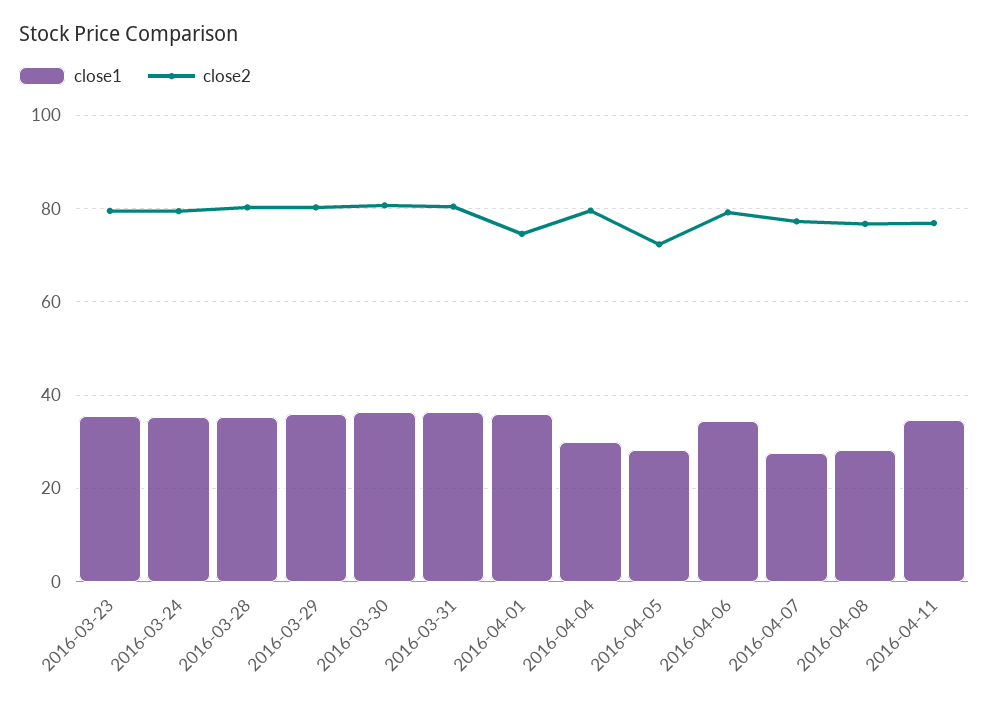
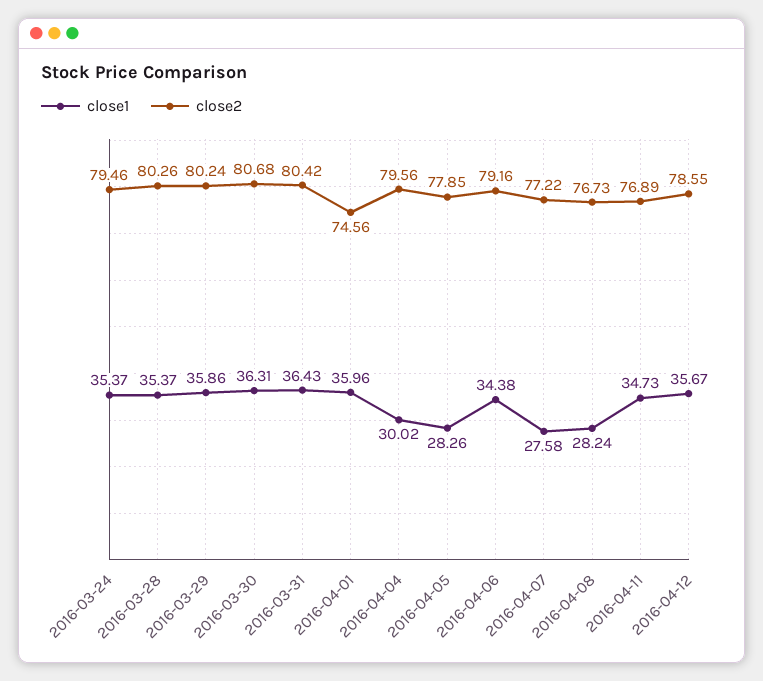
close1, 2016-03-23: 36 -> none
close2, 2016-03-23: 80 -> none
close2, 2016-04-05: 72 -> 77.85
close1, 2016-04-12: none -> 35.67
close2, 2016-04-12: none -> 78.55

